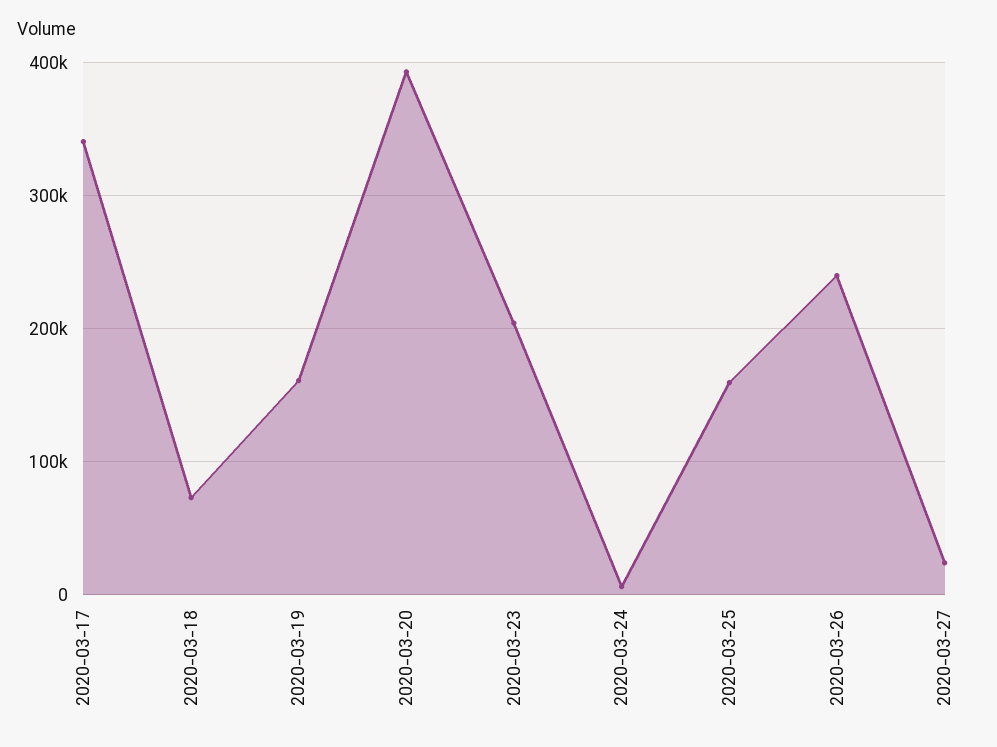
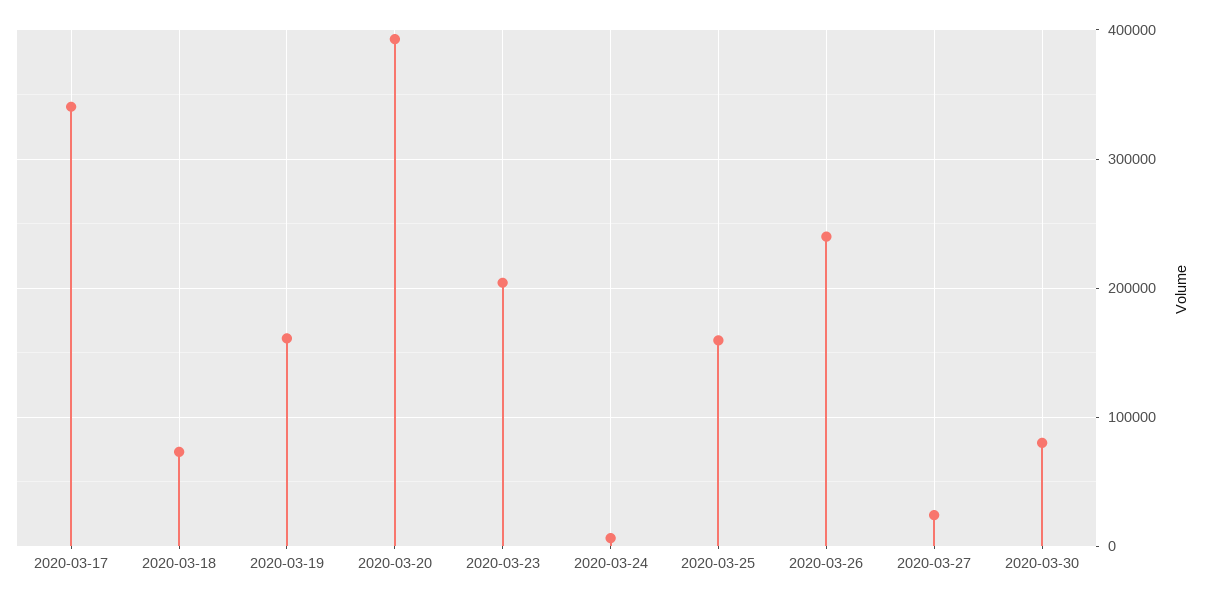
2020-03-30: none -> 80000

